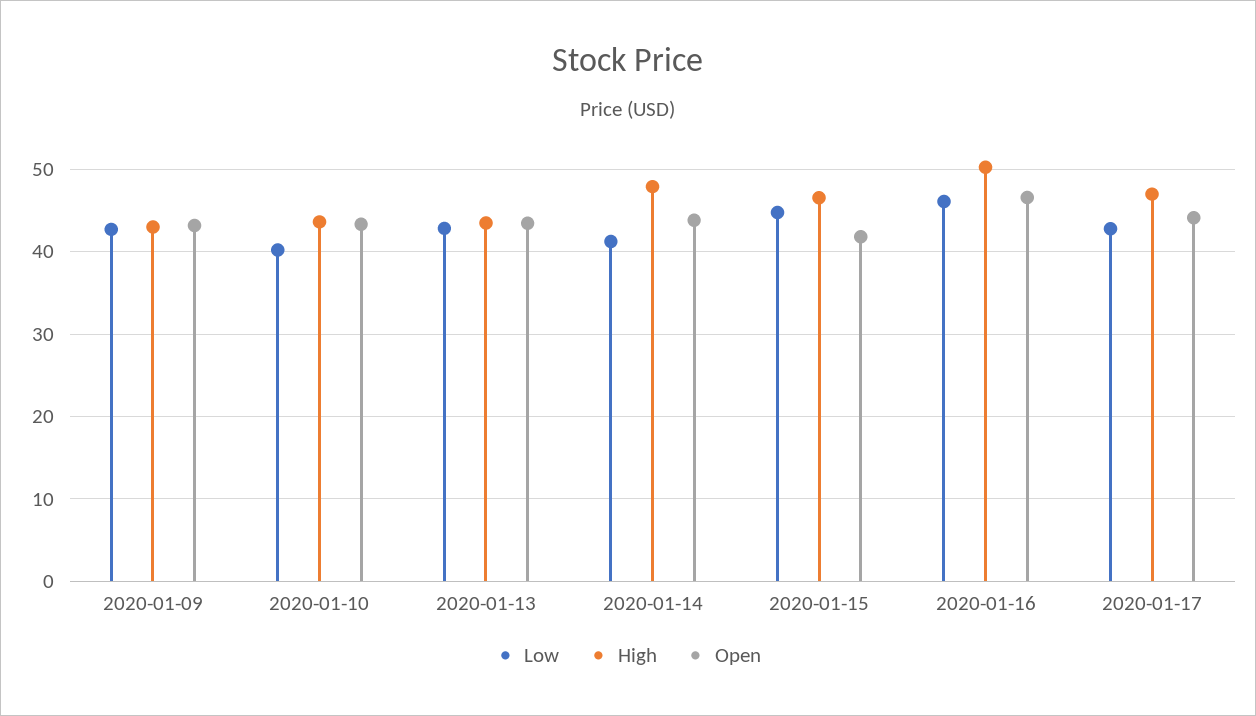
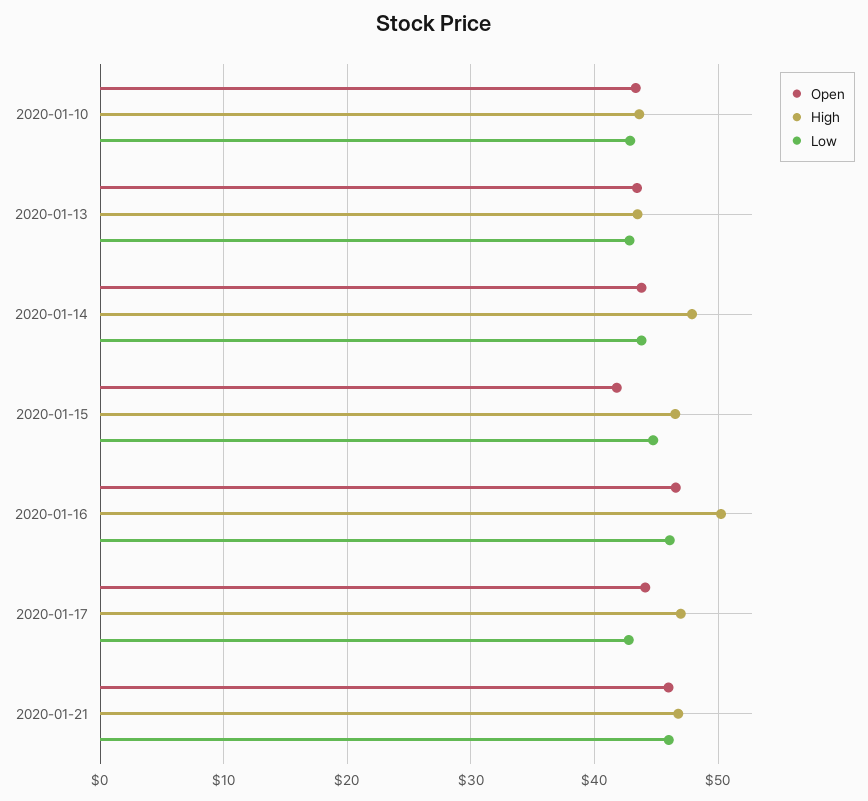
Low, 2020-01-09: 43 -> none
High, 2020-01-09: 43 -> none
Open, 2020-01-09: 43 -> none
Low, 2020-01-10: 40 -> 43
Low, 2020-01-14: 41 -> 44
Open, 2020-01-21: none -> 46
High, 2020-01-21: none -> 47
Low, 2020-01-21: none -> 46

